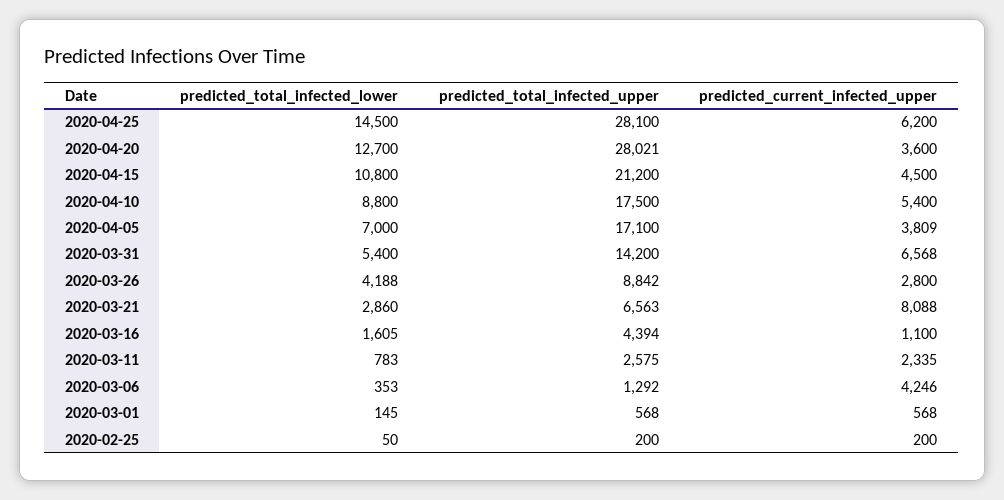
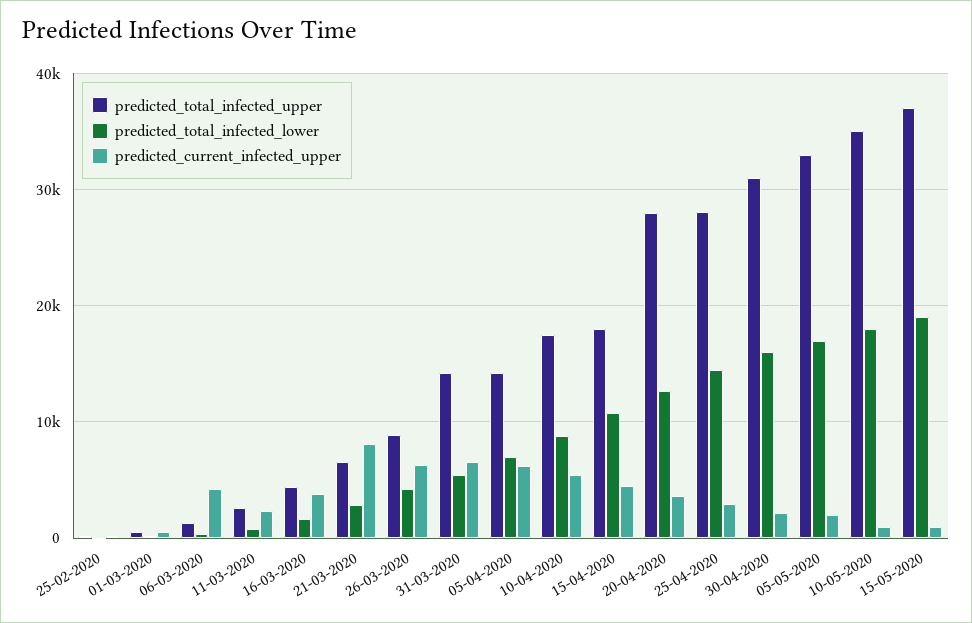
predicted_current_infected_upper, 2020-04-25: 6200 -> 3000
predicted_total_infected_upper, 2020-04-15: 21200 -> 18000
predicted_total_infected_upper, 2020-04-05: 17100 -> 14000
predicted_current_infected_upper, 2020-04-05: 3809 -> 6000
predicted_current_infected_upper, 2020-03-26: 2800 -> 6000
predicted_current_infected_upper, 2020-03-16: 1100 -> 4000
predicted_total_infected_upper, 30-04-2020: none -> 31000
predicted_total_infected_lower, 30-04-2020: none -> 16000
predicted_current_infected_upper, 30-04-2020: none -> 2000
predicted_total_infected_upper, 05-05-2020: none -> 33000
predicted_total_infected_lower, 05-05-2020: none -> 17000
predicted_current_infected_upper, 05-05-2020: none -> 2000
predicted_total_infected_upper, 10-05-2020: none -> 35000
predicted_total_infected_lower, 10-05-2020: none -> 18000
predicted_current_infected_upper, 10-05-2020: none -> 1000
predicted_total_infected_upper, 15-05-2020: none -> 37000
predicted_total_infected_lower, 15-05-2020: none -> 19000
predicted_current_infected_upper, 15-05-2020: none -> 1000

